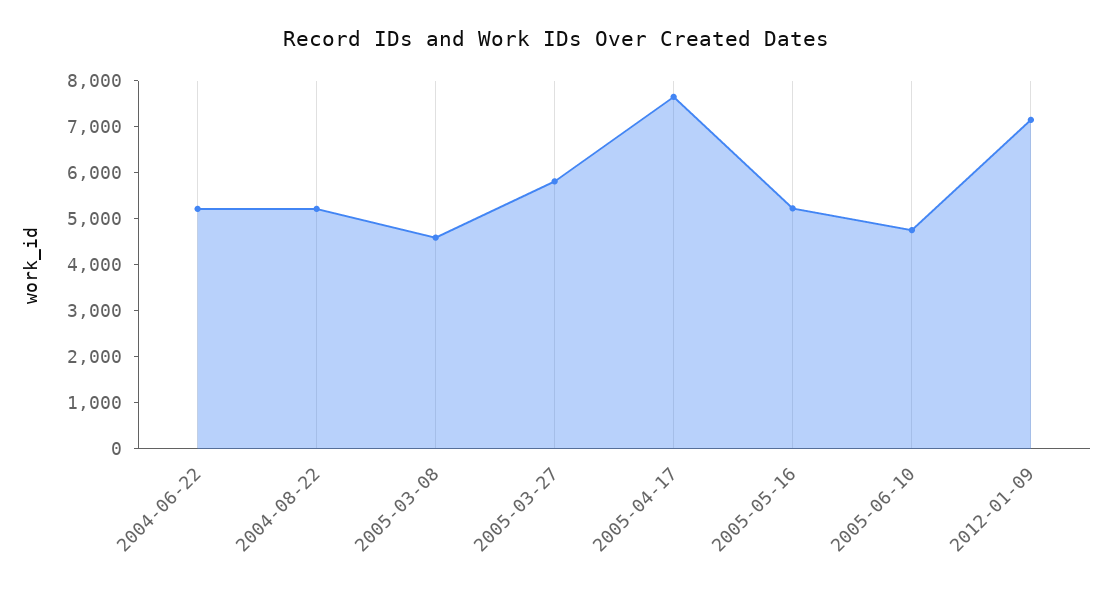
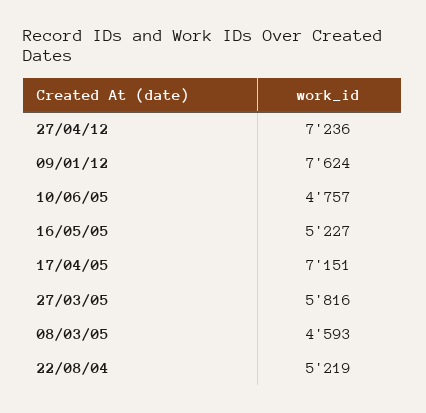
2004-06-22: 5200 -> none
2005-04-17: 7600 -> 7151
2012-01-09: 7200 -> 7624
27/04/12: none -> 7236

